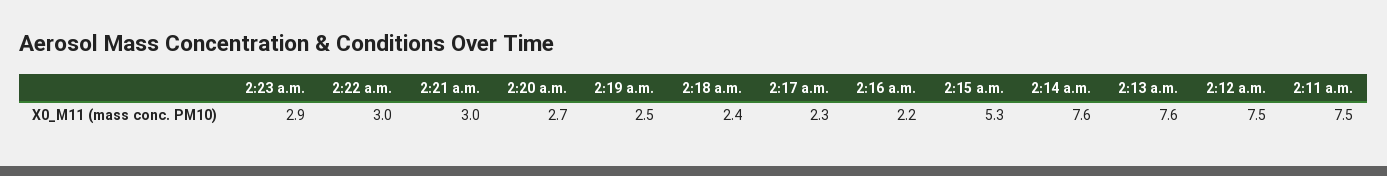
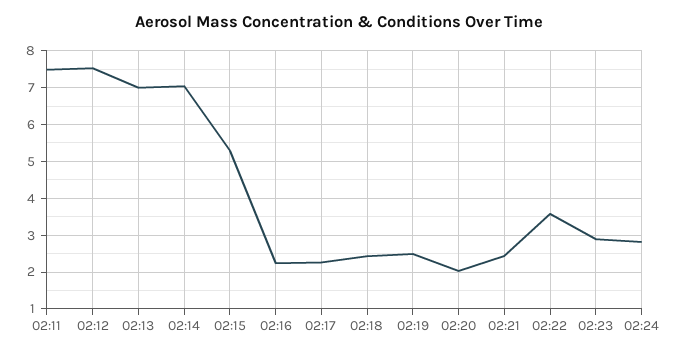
2:22 a.m.: 3 -> 3.6
2:21 a.m.: 3 -> 2.4
2:20 a.m.: 2.7 -> 2
2:14 a.m.: 7.6 -> 7
2:13 a.m.: 7.6 -> 7
02:24: none -> 2.8

